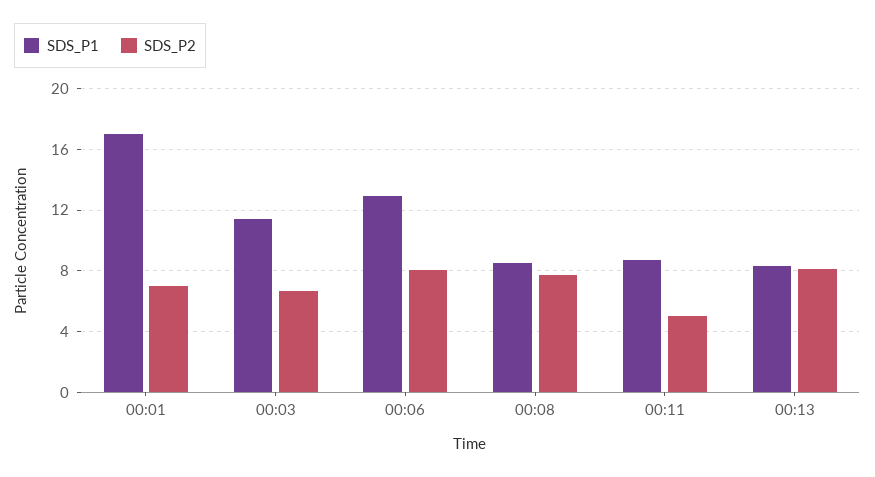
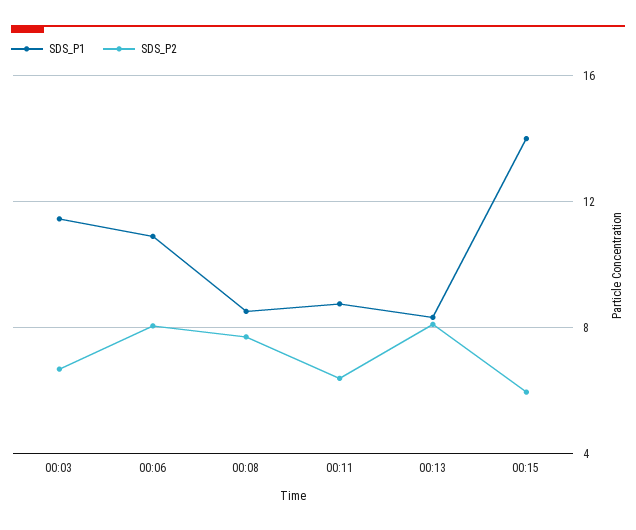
SDS_P1, 00:01: 17 -> none
SDS_P2, 00:01: 7 -> none
SDS_P1, 00:06: 13 -> 11
SDS_P2, 00:11: 5 -> 6.5
SDS_P1, 00:15: none -> 14
SDS_P2, 00:15: none -> 6

